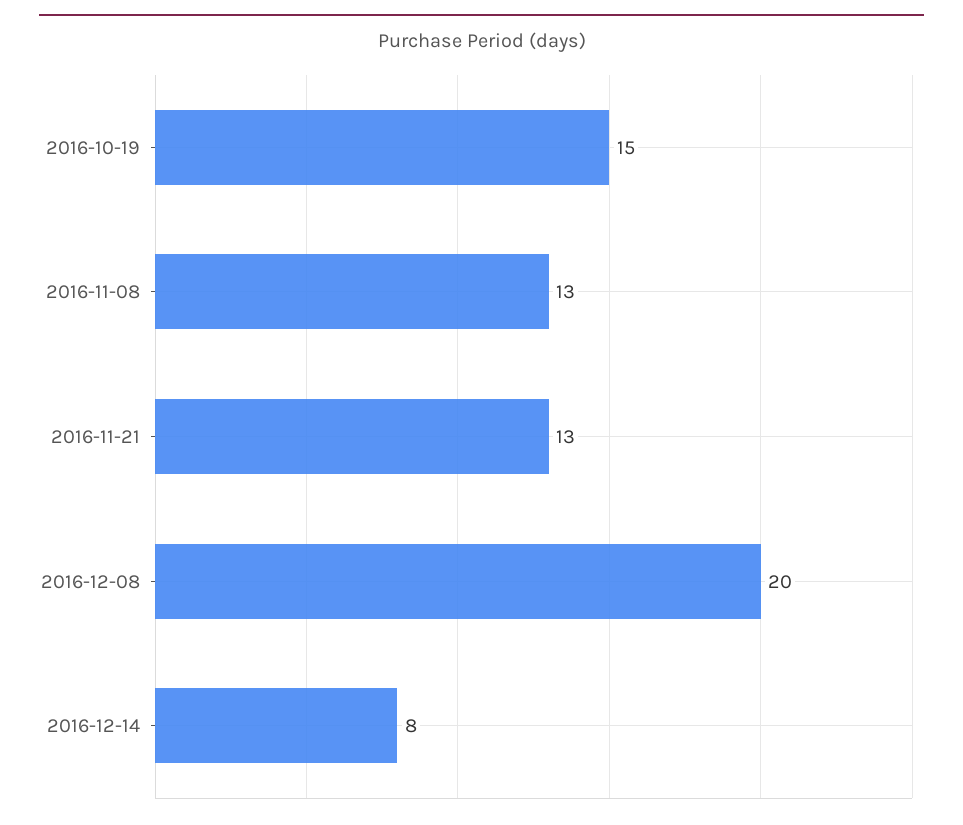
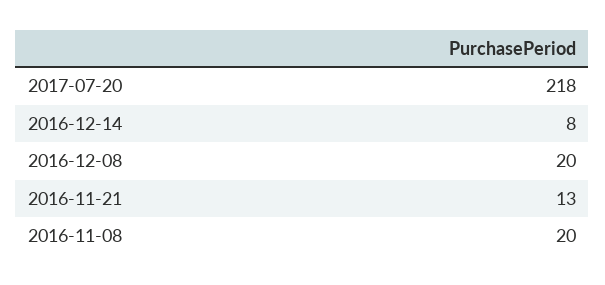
2016-10-19: 15 -> none
2016-11-08: 13 -> 20
2017-07-20: none -> 218

